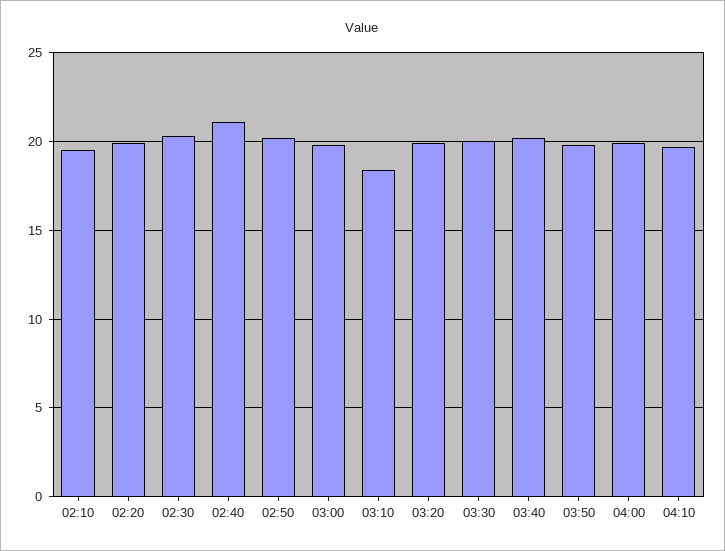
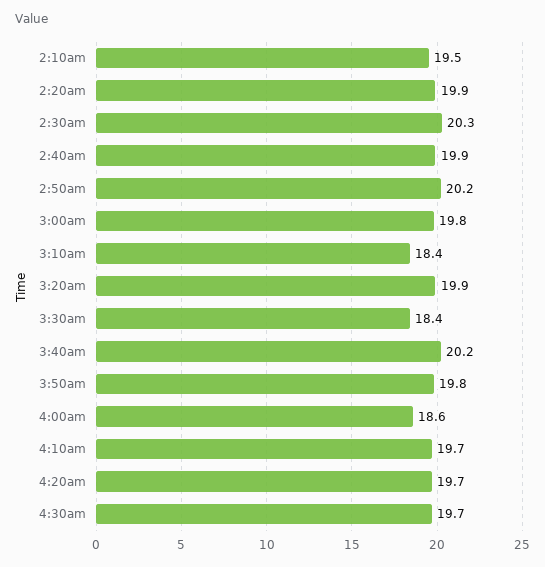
02:40: 21 -> 19.9
03:30: 20 -> 18.4
04:00: 20 -> 18.6
4:20am: none -> 19.7
4:30am: none -> 19.7

